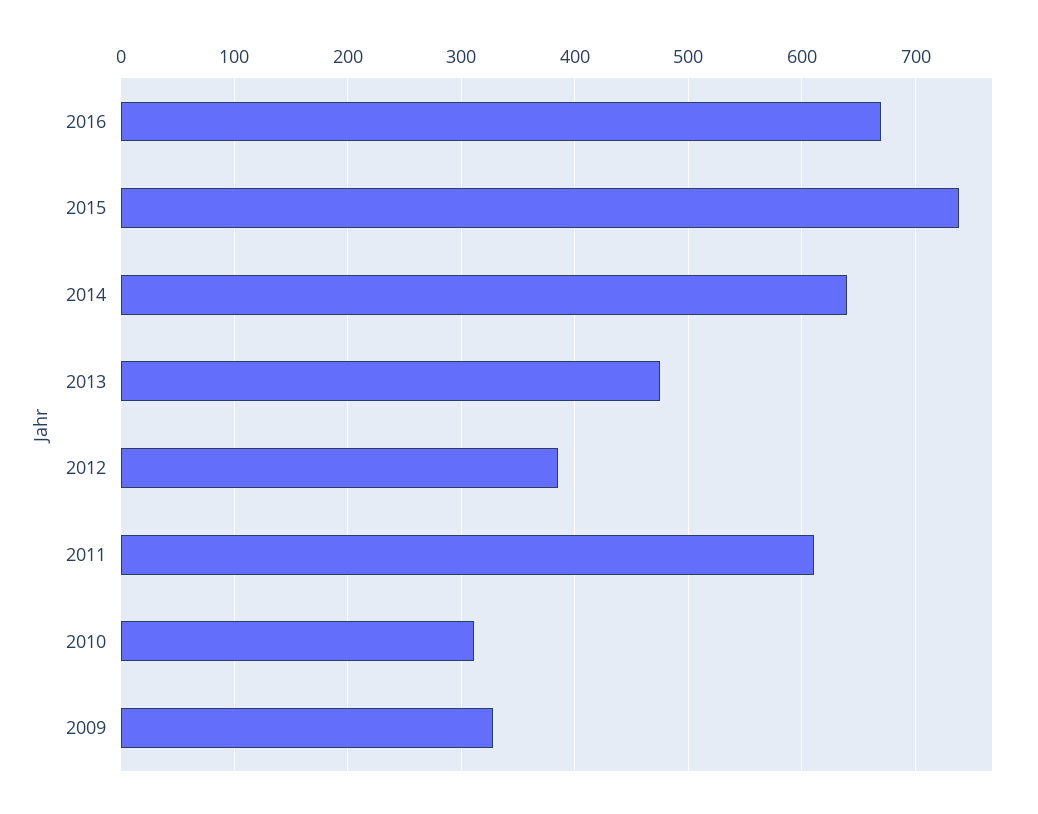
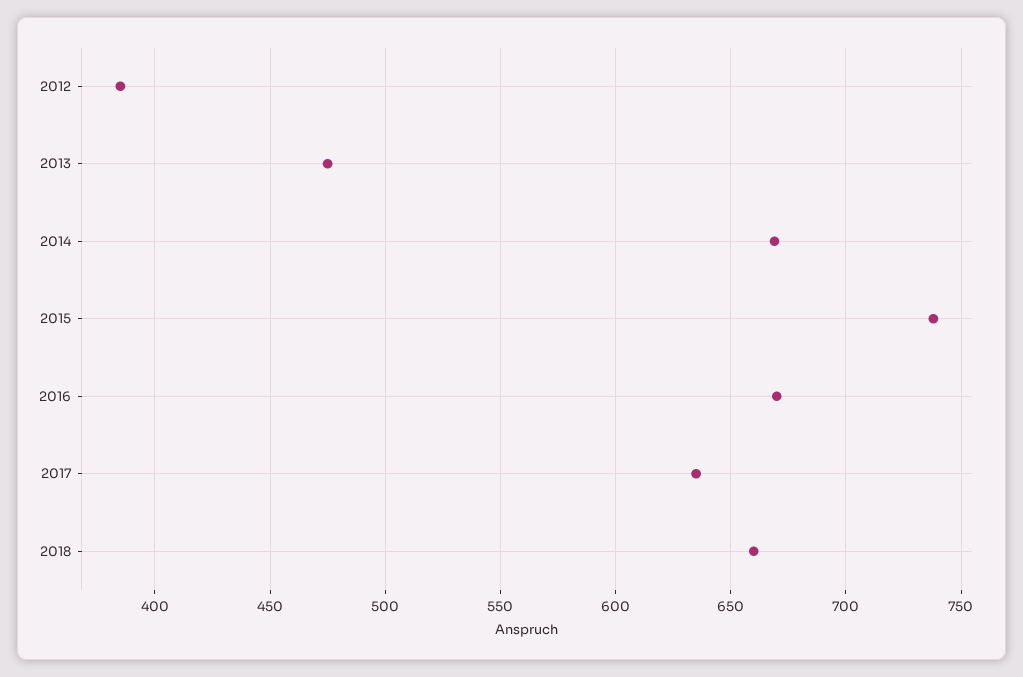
2014: 640 -> 670
2011: 610 -> none
2010: 310 -> none
2009: 330 -> none
2017: none -> 635
2018: none -> 660

